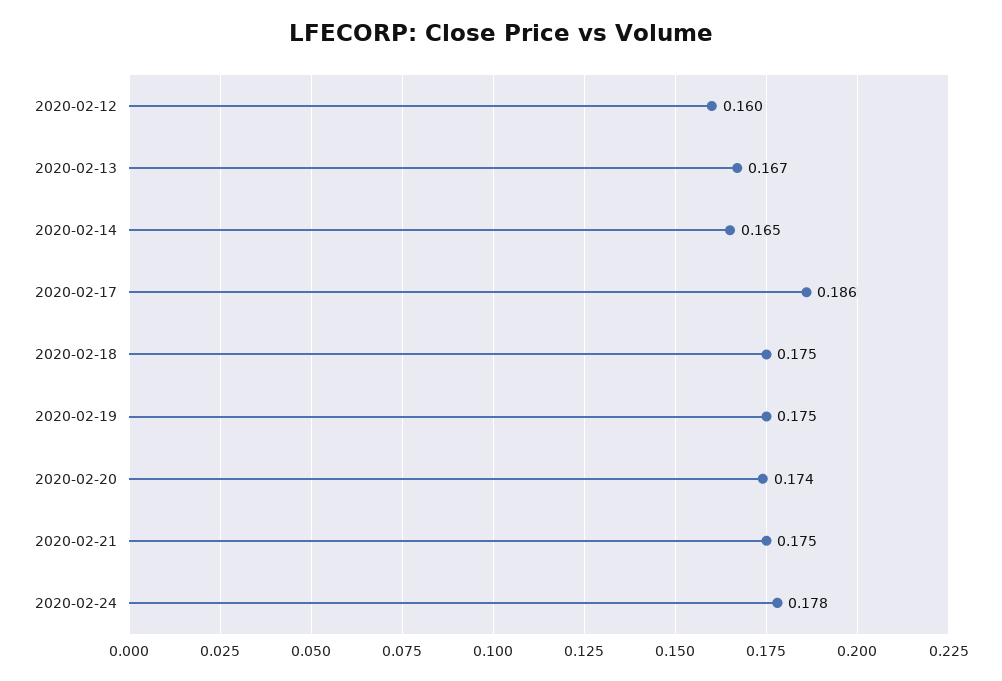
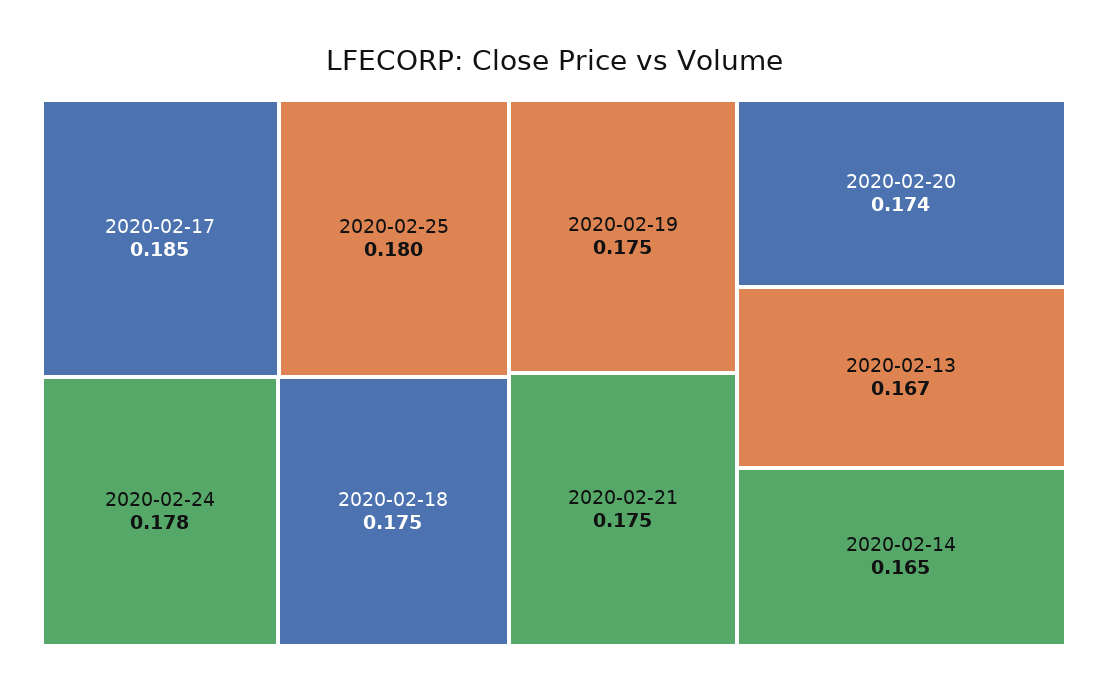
2020-02-12: 0.16 -> none
2020-02-17: 0.186 -> 0.185
2020-02-25: none -> 0.18

